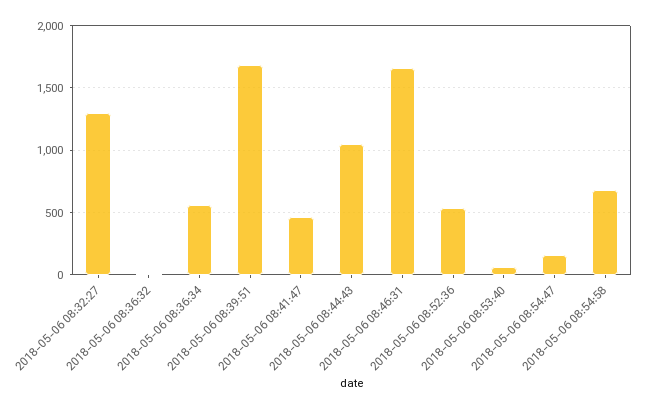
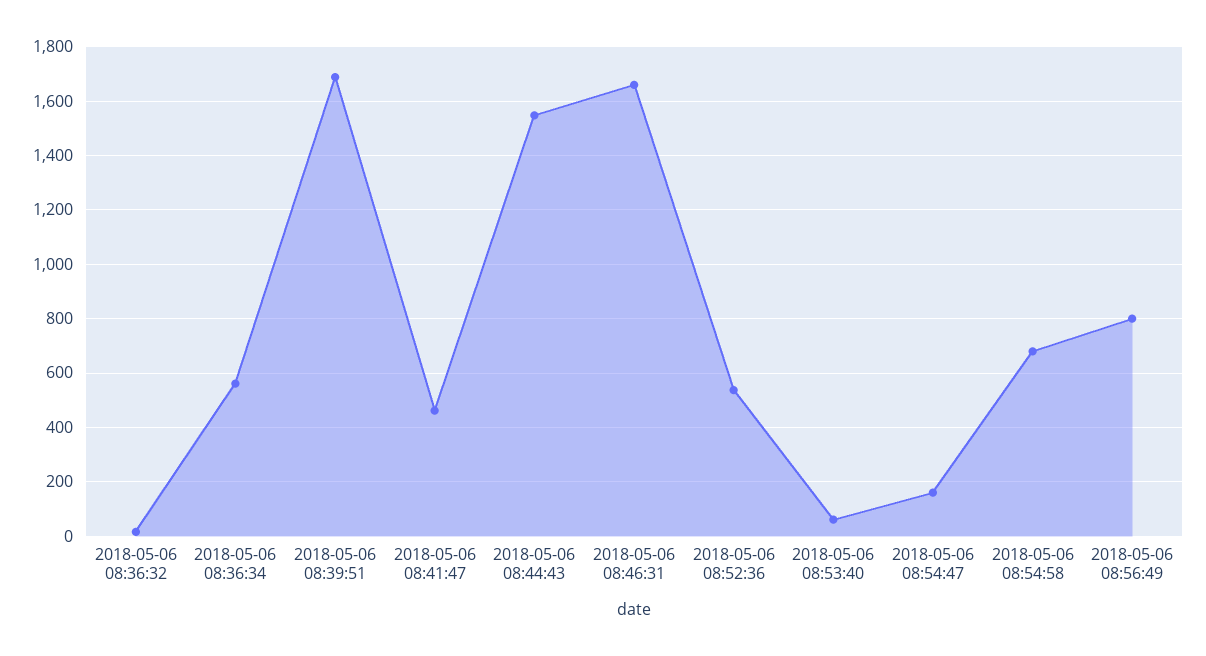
2018-05-06 08:32:27: 1300 -> none
2018-05-06 08:44:43: 1050 -> 1550
2018-05-06 08:56:49: none -> 800

